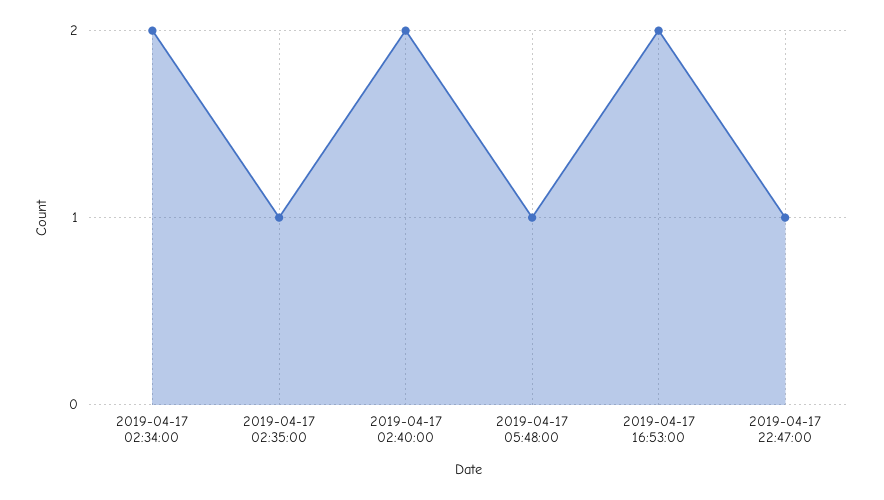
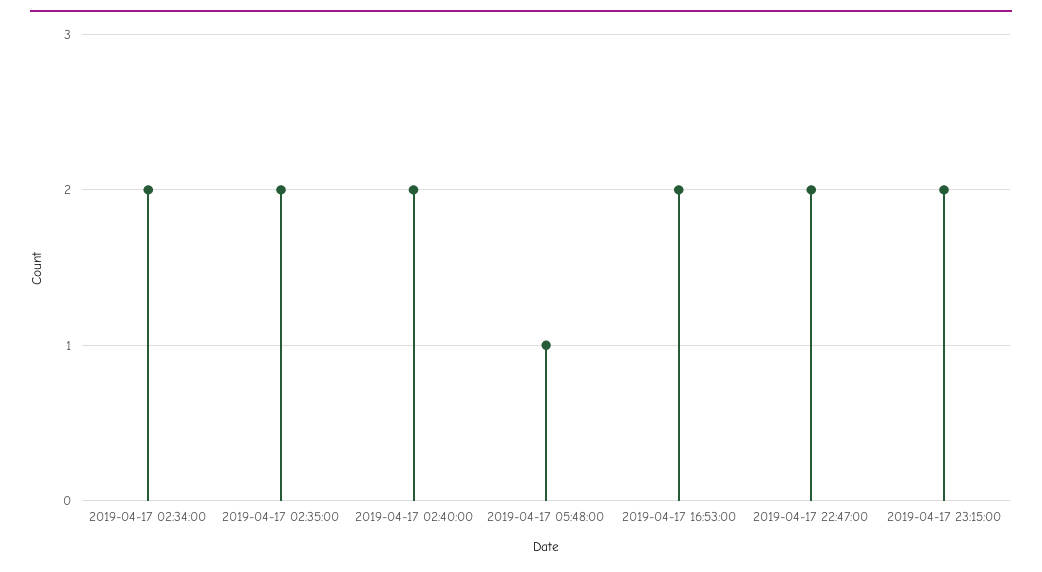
2019-04-17 02:35:00: 1 -> 2
2019-04-17 22:47:00: 1 -> 2
2019-04-17 23:15:00: none -> 2

